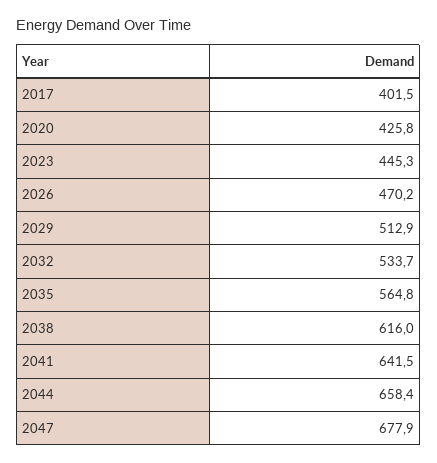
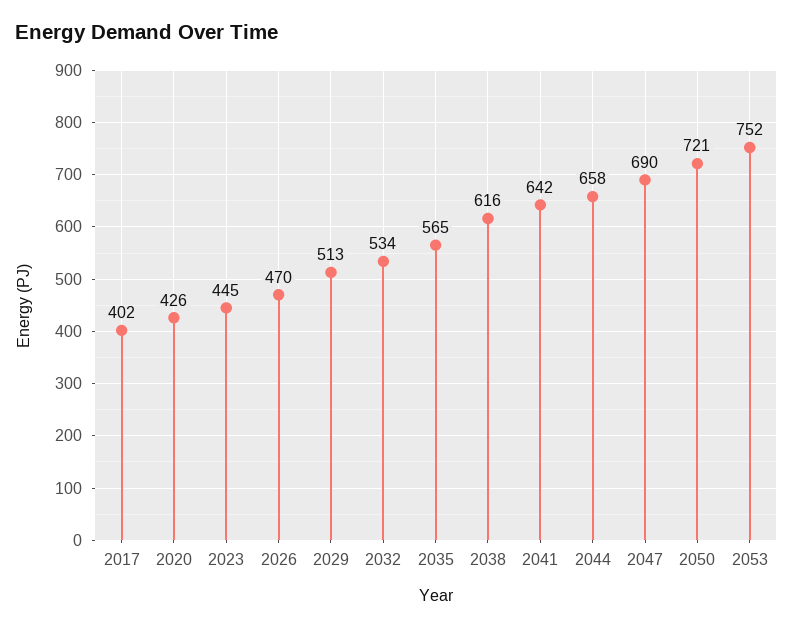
2047: 677.9 -> 690
2050: none -> 721
2053: none -> 752

